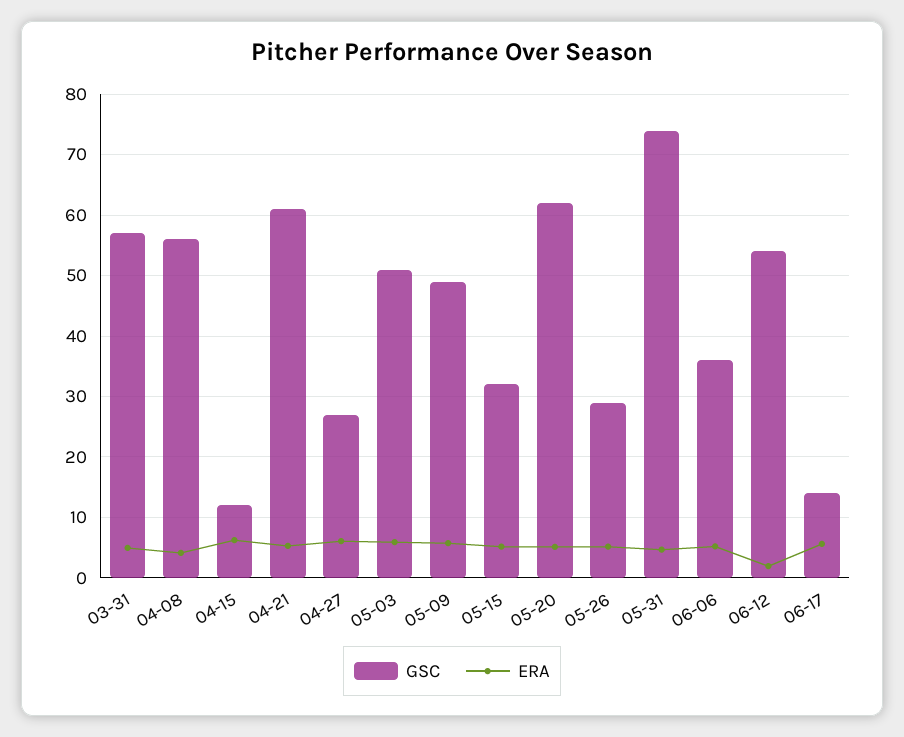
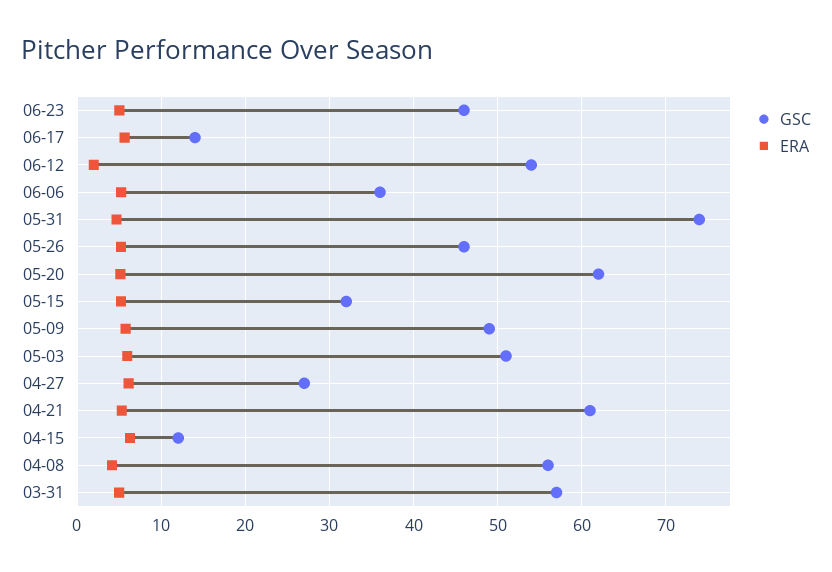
GSC, 05-26: 29 -> 46
GSC, 06-23: none -> 46
ERA, 06-23: none -> 5

